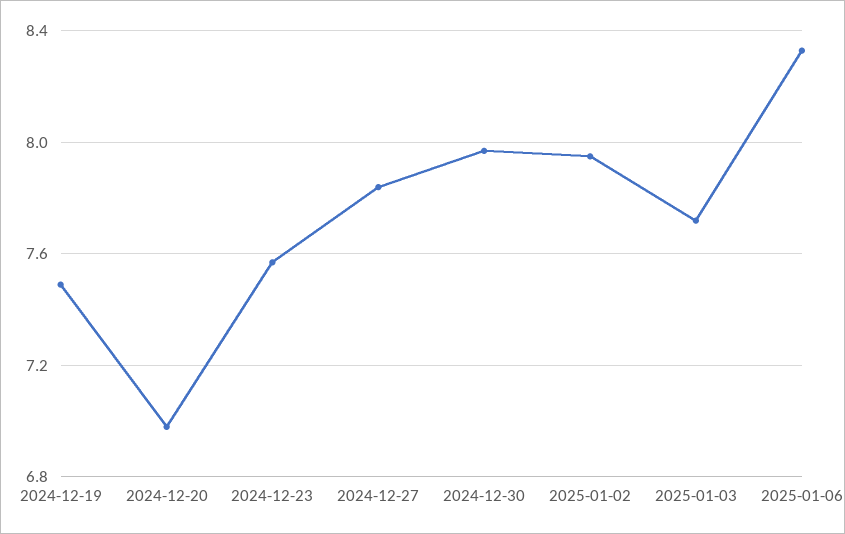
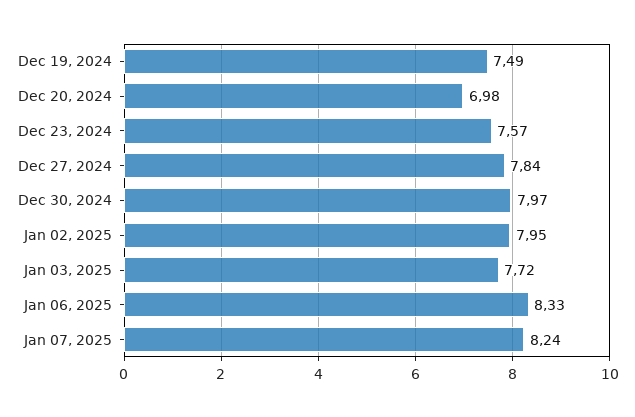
Jan 07, 2025: none -> 8.24

